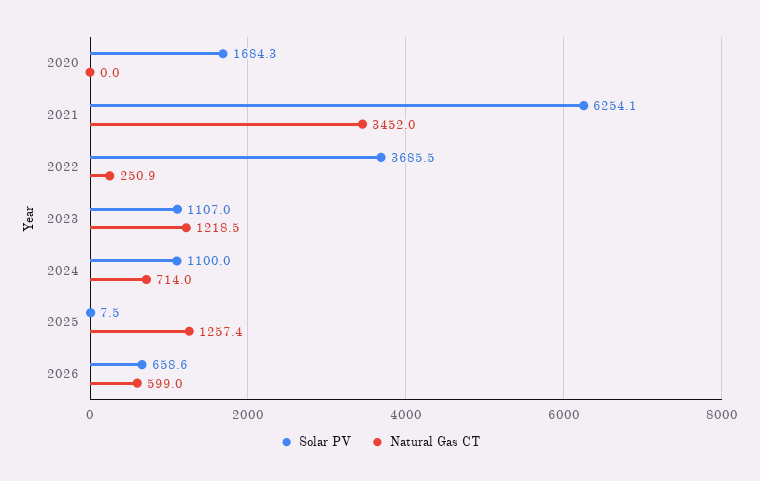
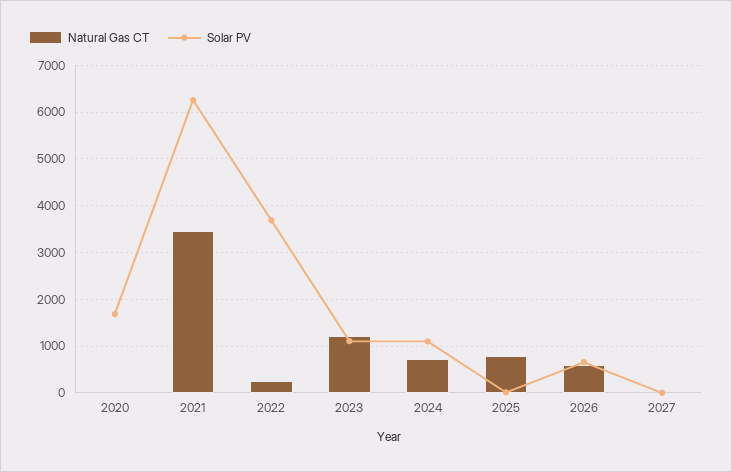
Natural Gas CT, 2025: 1257.4 -> 800
Natural Gas CT, 2027: none -> 0
Solar PV, 2027: none -> 0

